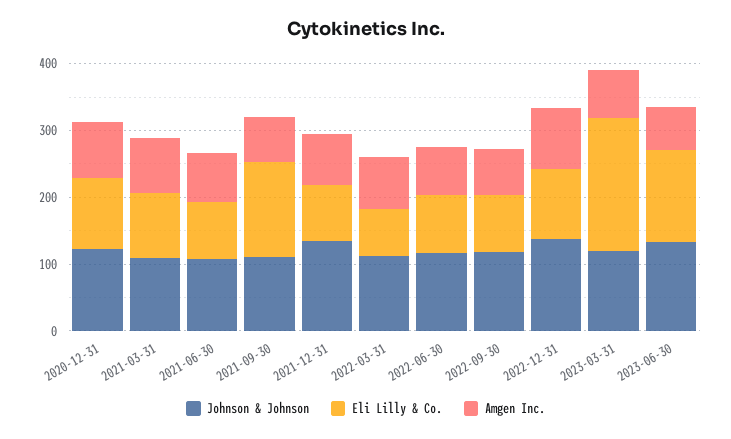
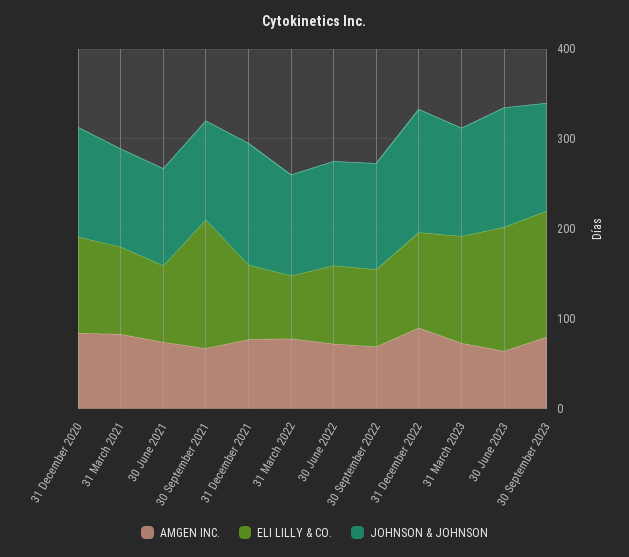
Eli Lilly & Co., 2023-03-31: 200 -> 120
Amgen Inc., 30 September 2023: none -> 80
Eli Lilly & Co., 30 September 2023: none -> 140
Johnson & Johnson, 30 September 2023: none -> 120

